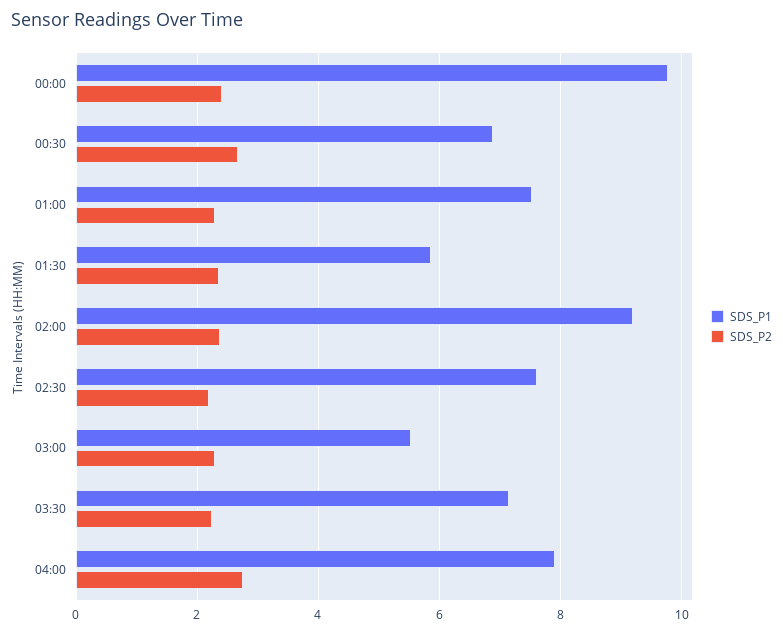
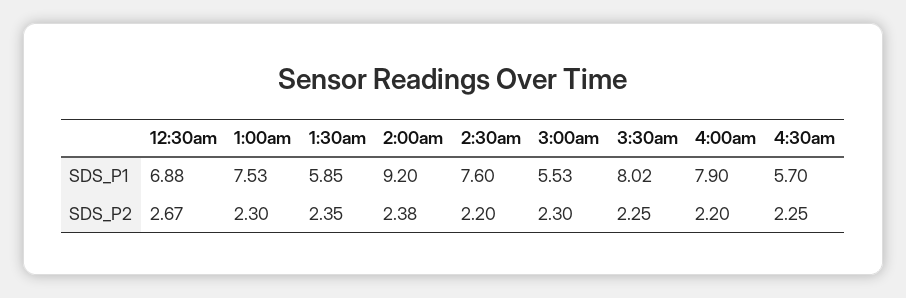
SDS_P1, 00:00: 9.8 -> none
SDS_P2, 00:00: 2.4 -> none
SDS_P1, 03:30: 7.2 -> 8.02
SDS_P2, 04:00: 2.8 -> 2.2
SDS_P1, 4:30am: none -> 5.7
SDS_P2, 4:30am: none -> 2.25

